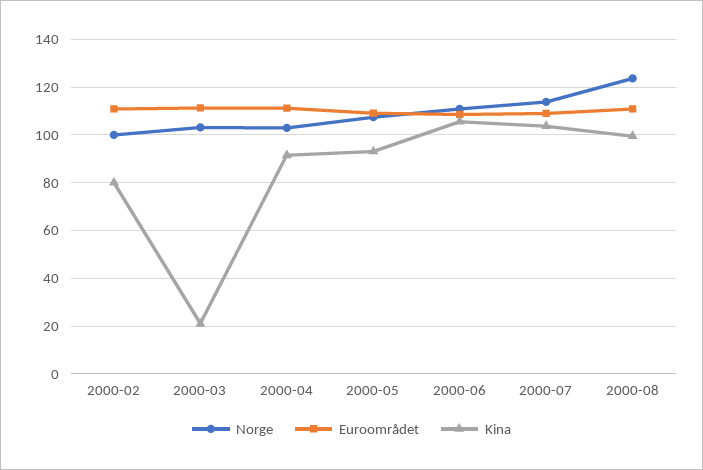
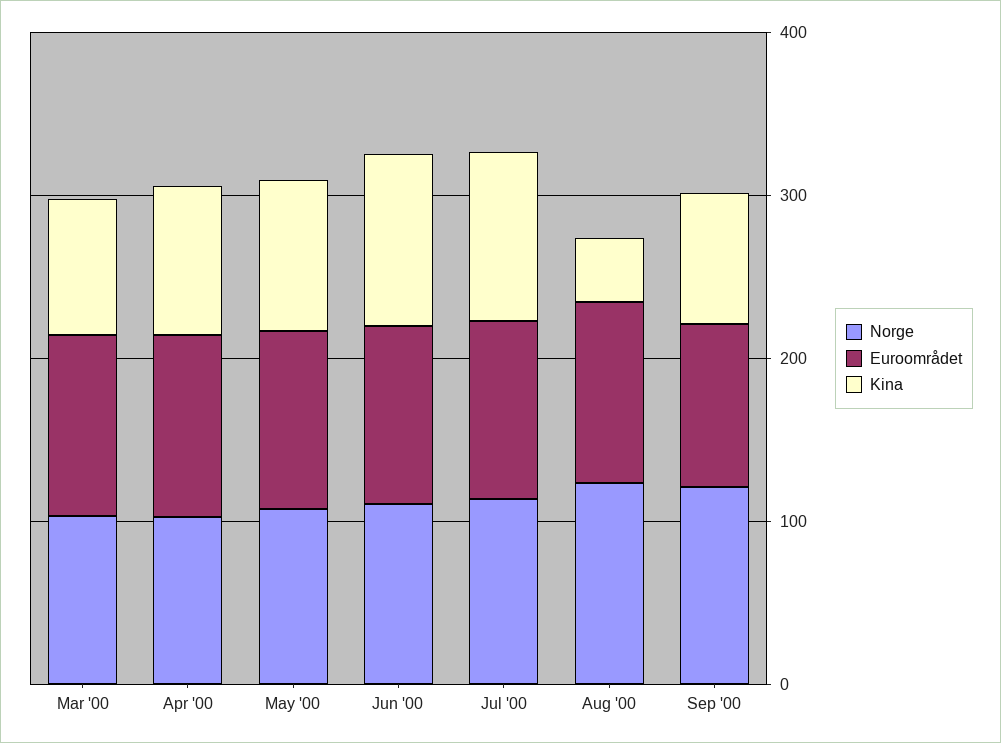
Norge, 2000-02: 100 -> none
Euroområdet, 2000-02: 110 -> none
Kina, 2000-02: 80 -> none
Kina, 2000-03: 20 -> 80
Kina, 2000-08: 100 -> 40
Norge, Sep '00: none -> 120
Euroområdet, Sep '00: none -> 100
Kina, Sep '00: none -> 80

